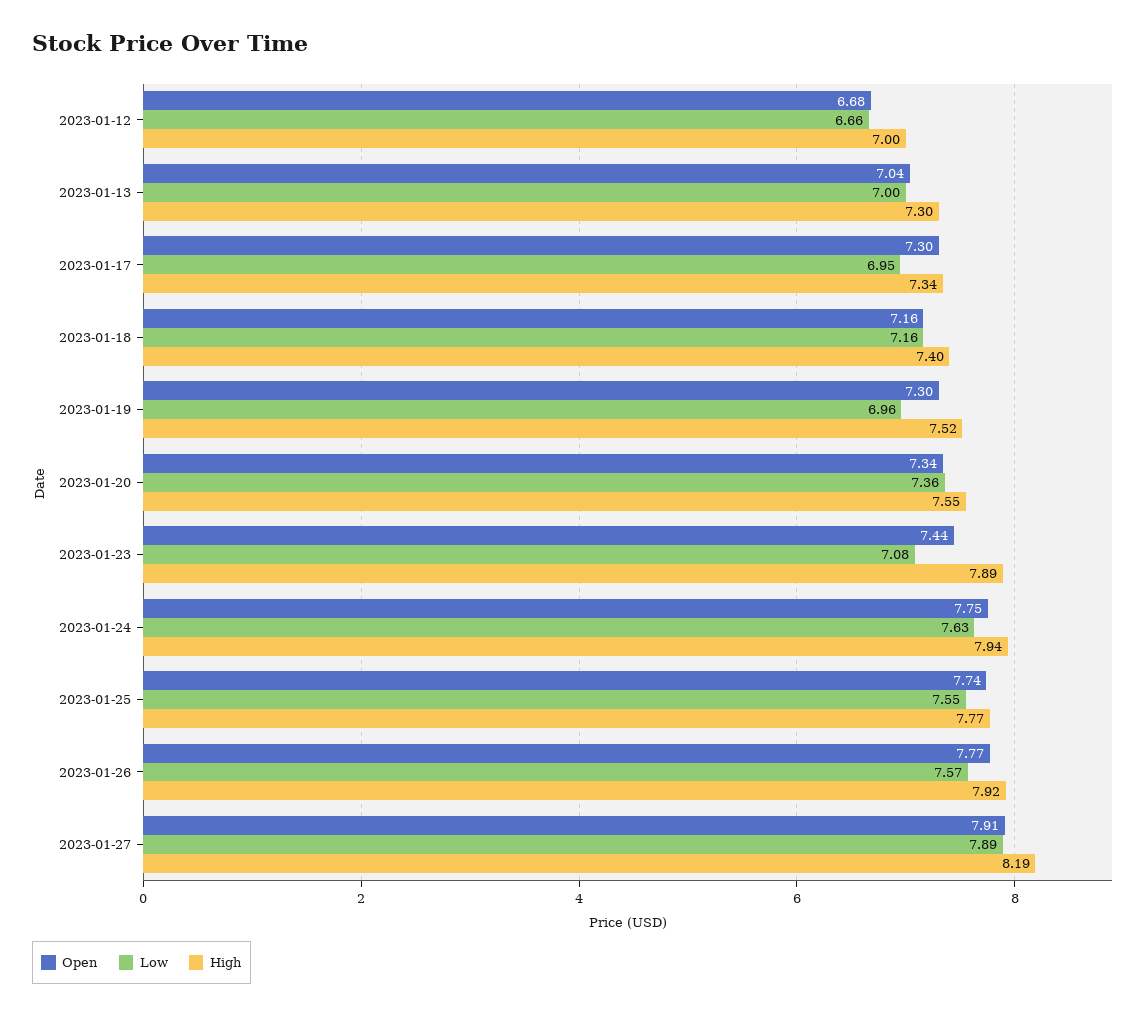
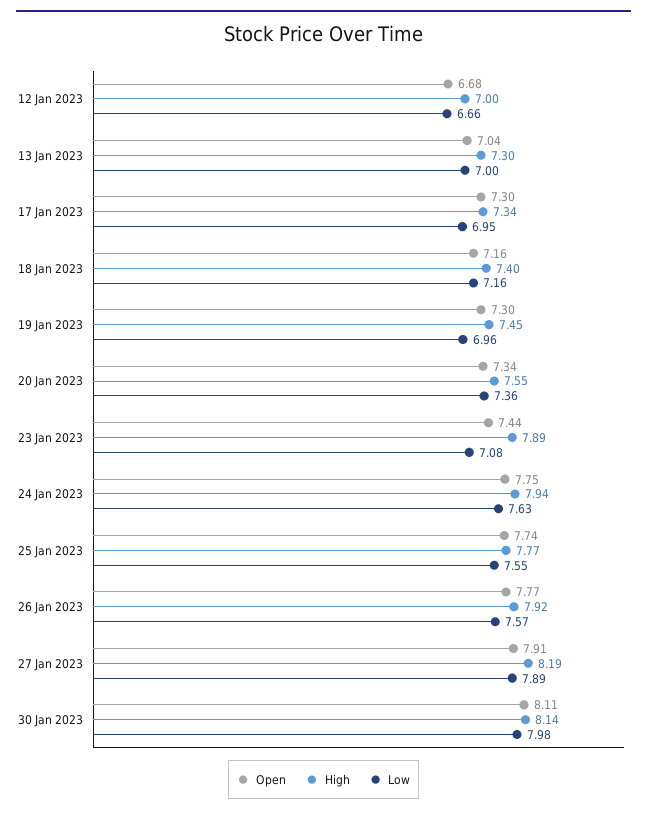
High, 2023-01-19: 7.52 -> 7.45
Open, 30 Jan 2023: none -> 8.11
High, 30 Jan 2023: none -> 8.14
Low, 30 Jan 2023: none -> 7.98

